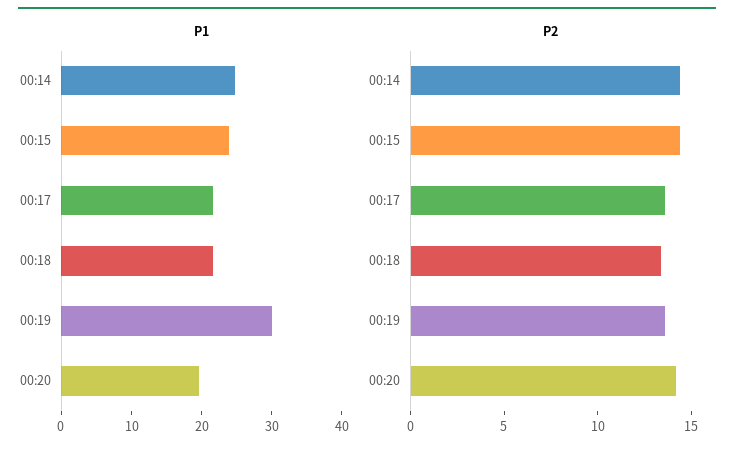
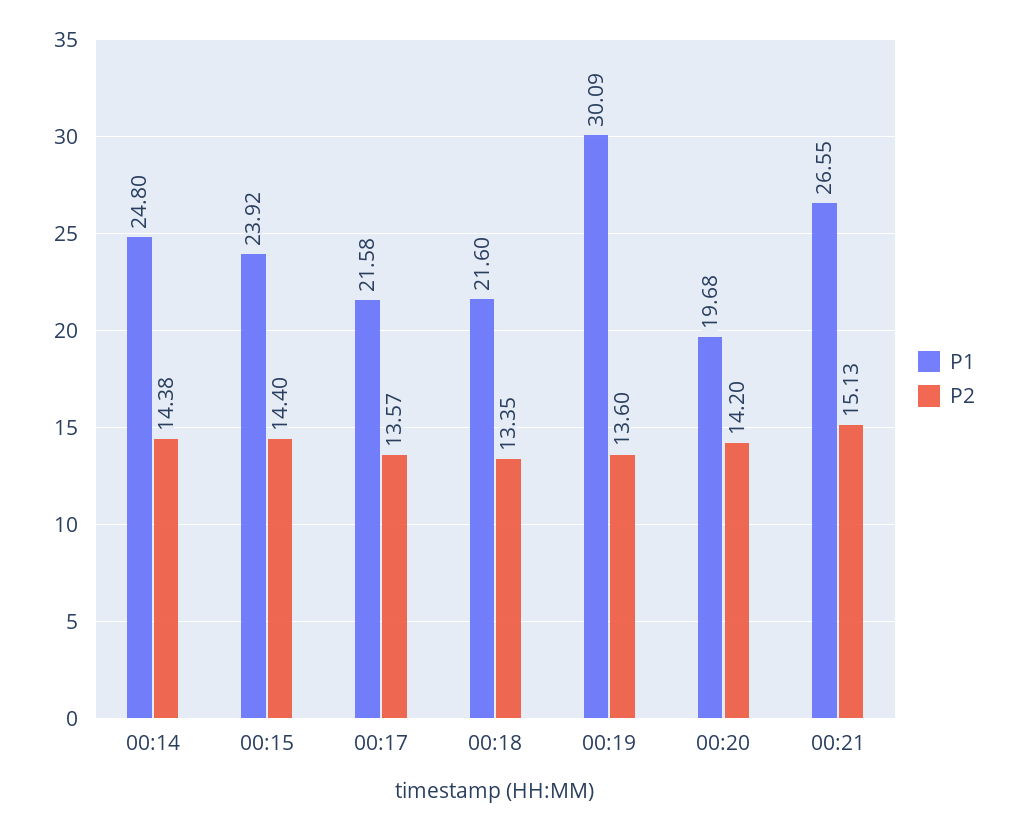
P1, 00:21: none -> 26.55
P2, 00:21: none -> 15.13

